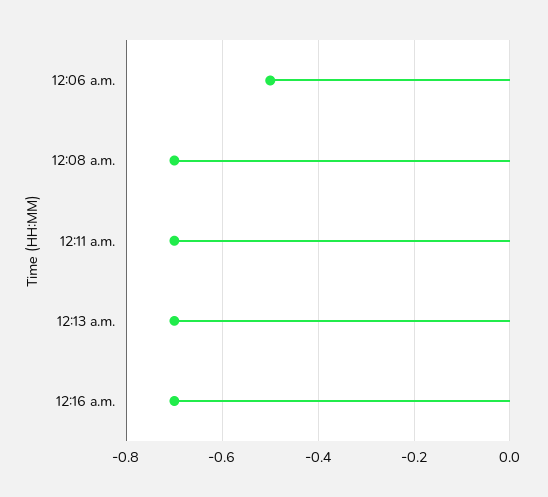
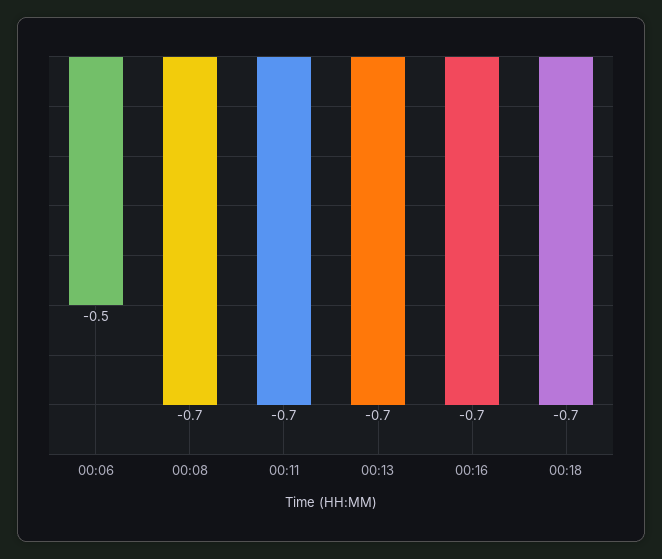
00:18: none -> -0.7

